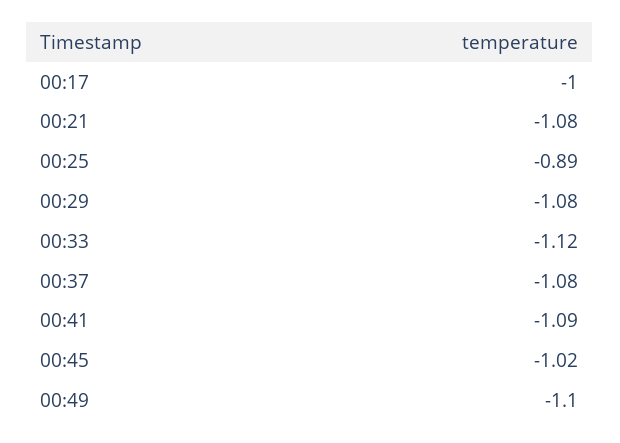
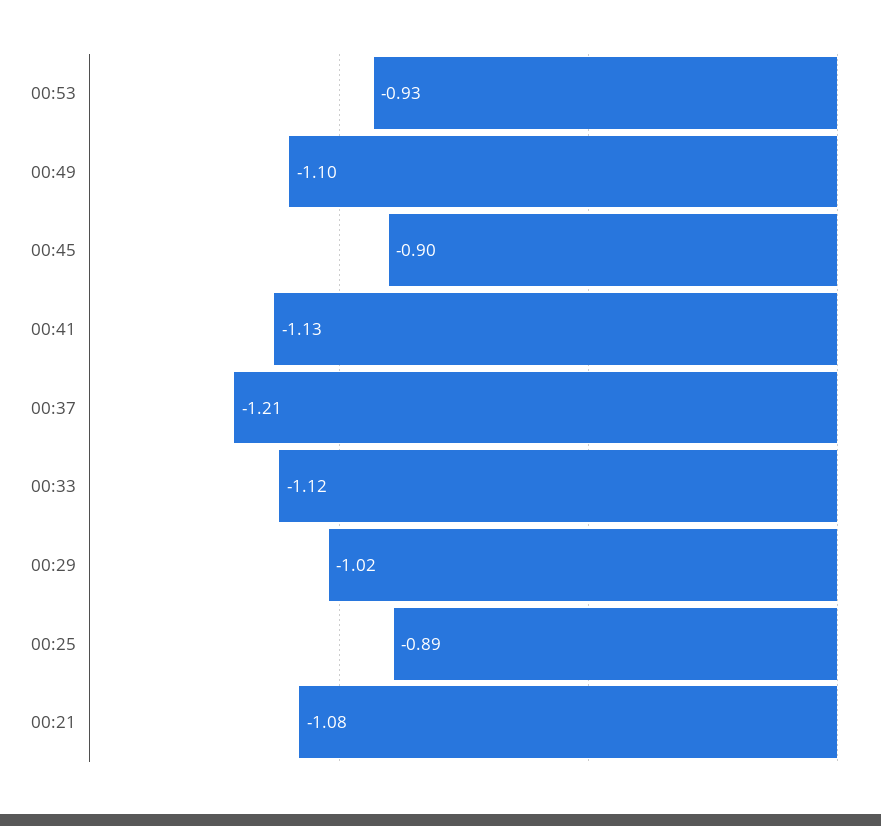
00:17: -1 -> none
00:29: -1.08 -> -1.02
00:37: -1.08 -> -1.21
00:41: -1.09 -> -1.13
00:45: -1.02 -> -0.9
00:53: none -> -0.93

